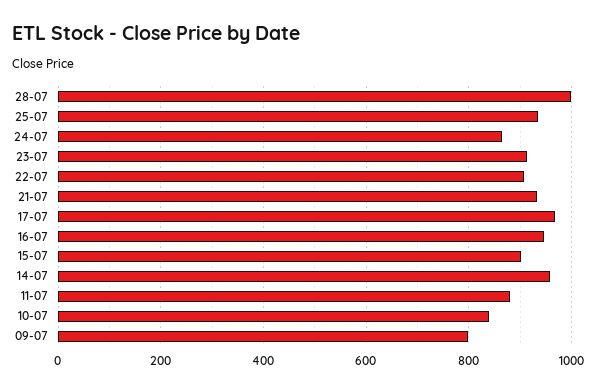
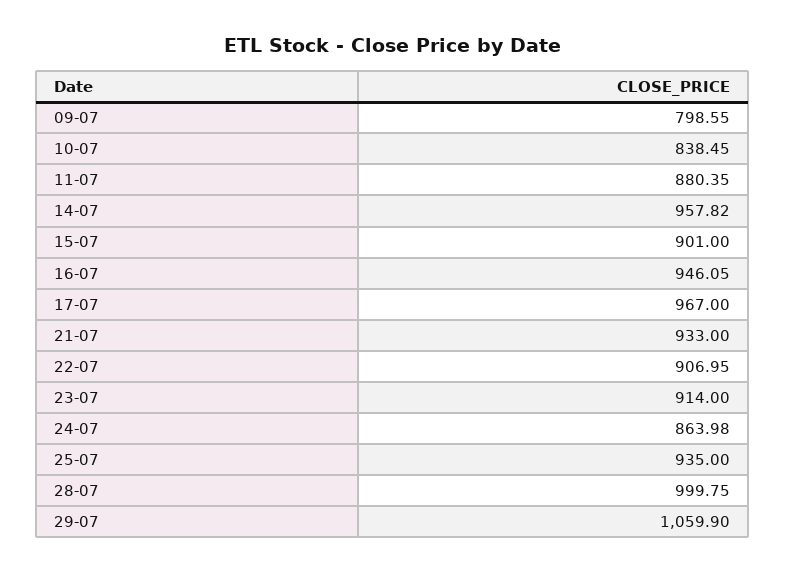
29-07: none -> 1059.9

